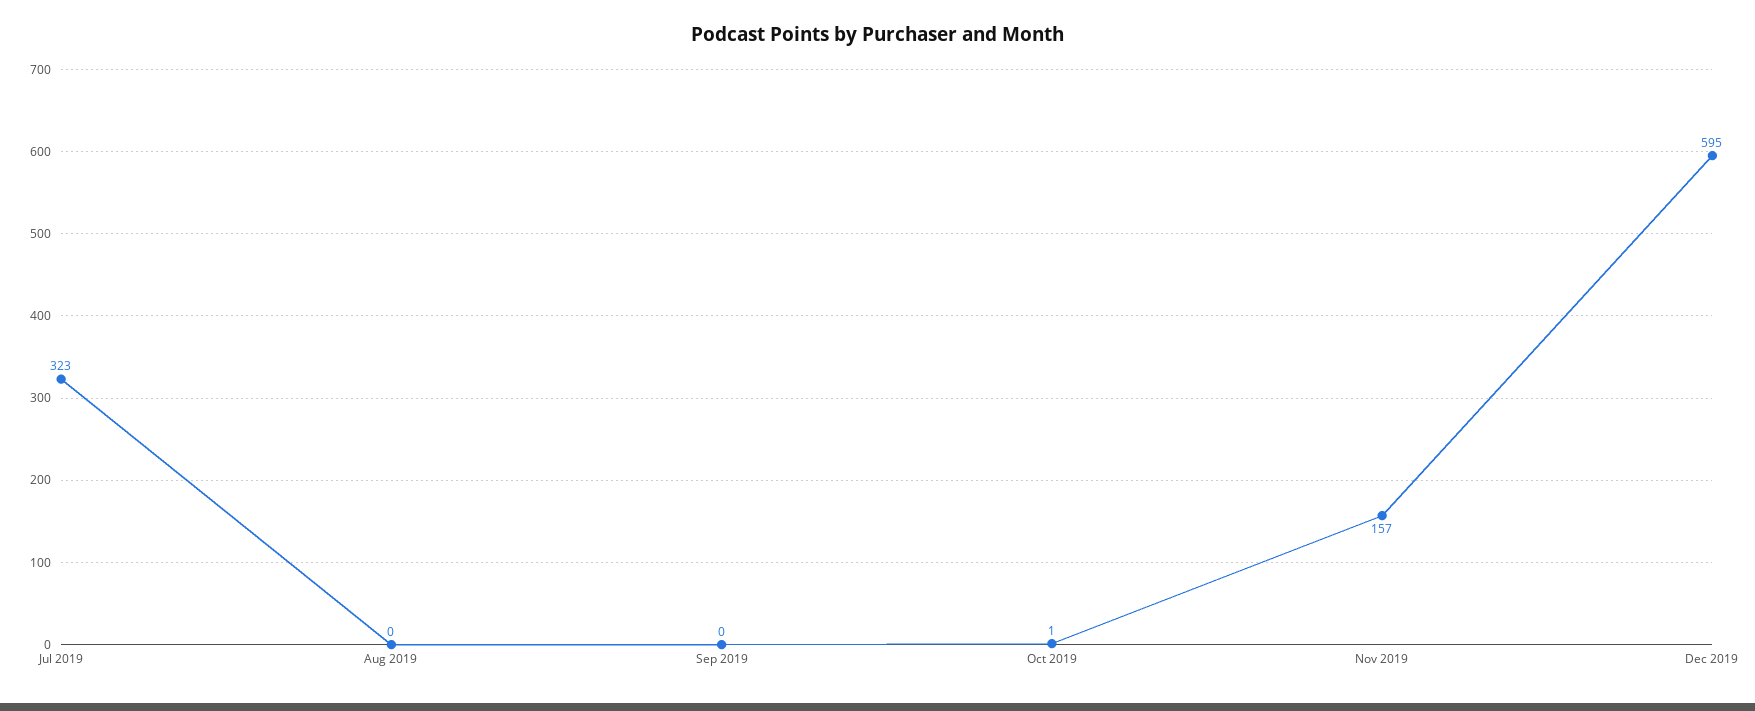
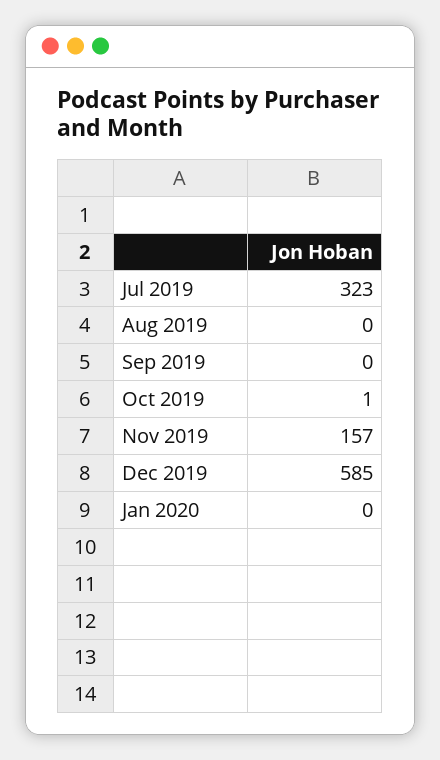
Dec 2019: 595 -> 585
Jan 2020: none -> 0

